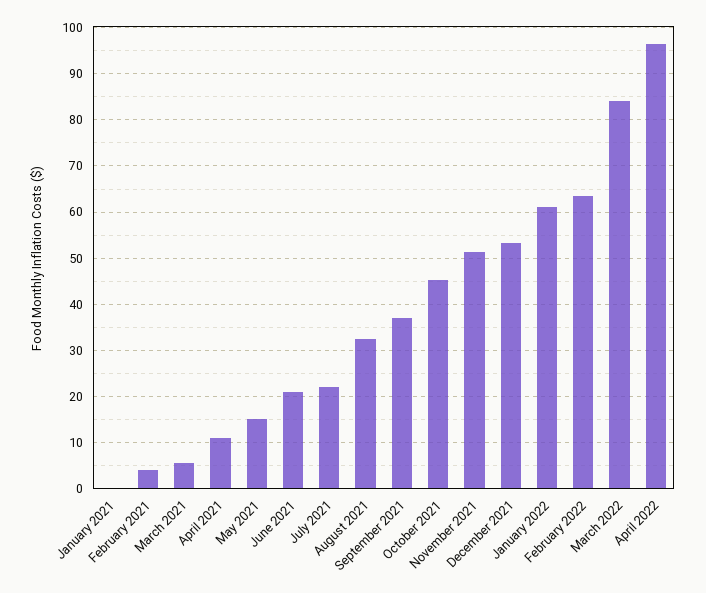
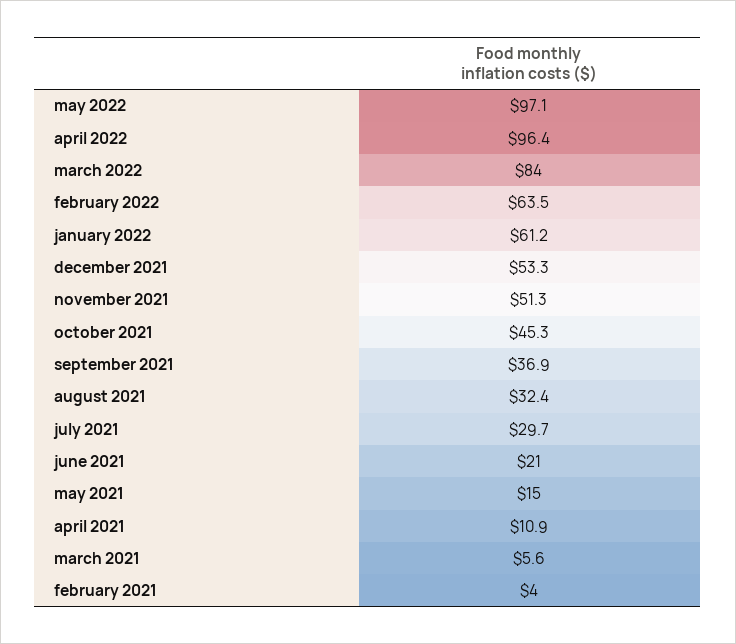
January 2021: 0 -> none
July 2021: 22 -> 29.7
may 2022: none -> 97.1

